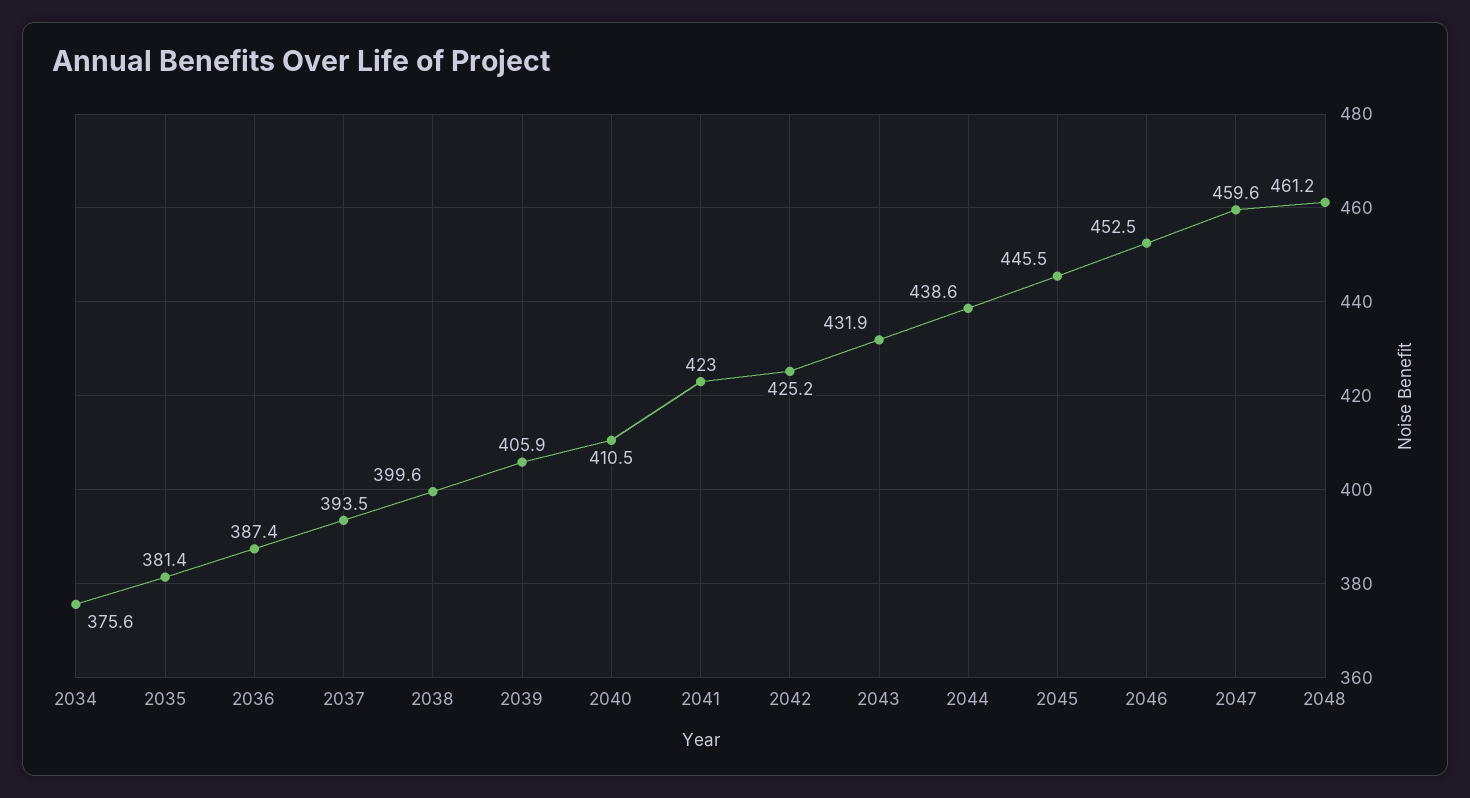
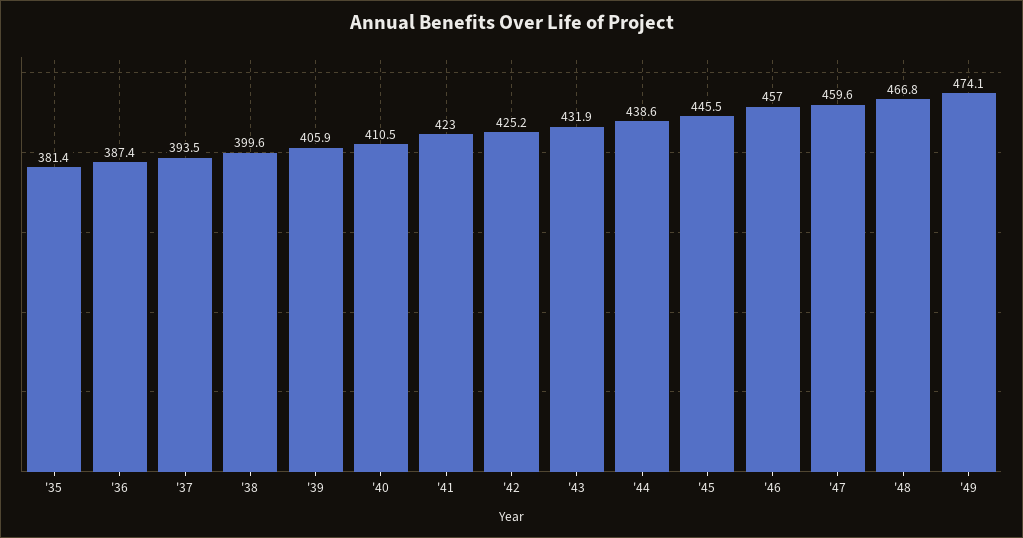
2034: 375.6 -> none
2046: 452.5 -> 457
2048: 461.2 -> 466.8
'49: none -> 474.1

